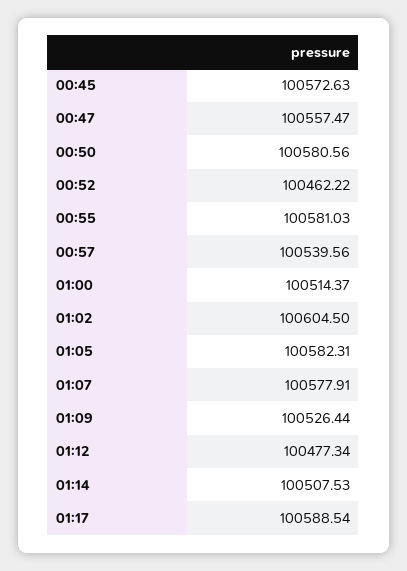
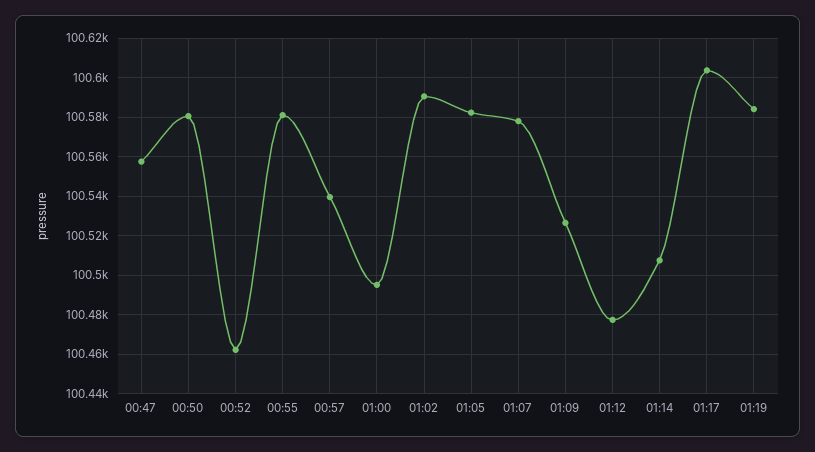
00:45: 100572.63 -> none
01:00: 100514.37 -> 100495
01:02: 100604.5 -> 100590
01:17: 100588.54 -> 100605
01:19: none -> 100585

